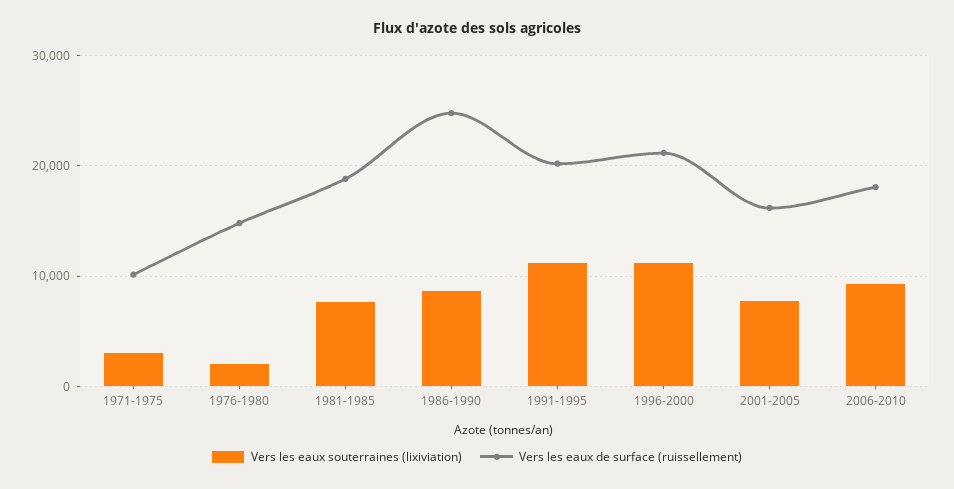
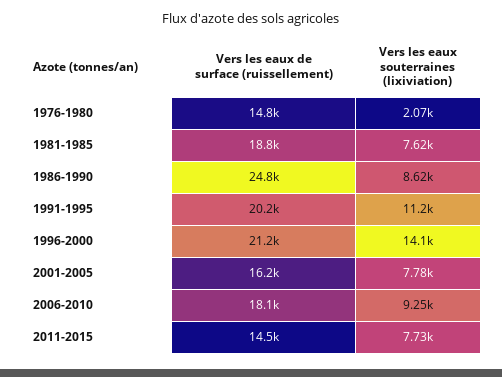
Vers les eaux souterraines (lixiviation), 1971-1975: 3000 -> none
Vers les eaux de surface (ruissellement), 1971-1975: 10000 -> none
Vers les eaux souterraines (lixiviation), 1996-2000: 11000 -> 14100
Vers les eaux de surface (ruissellement), 2011-2015: none -> 14500
Vers les eaux souterraines (lixiviation), 2011-2015: none -> 7730

